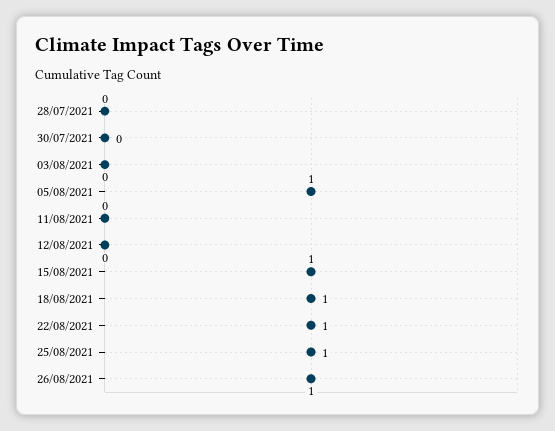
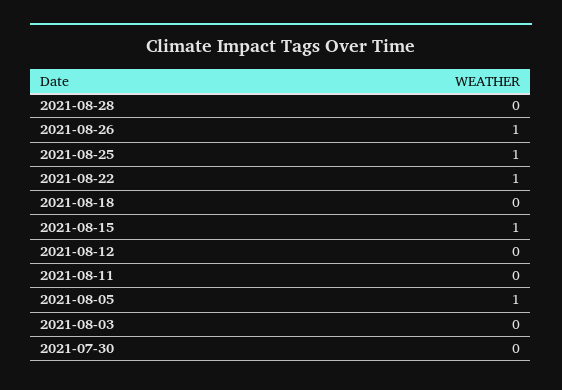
28/07/2021: 0 -> none
18/08/2021: 1 -> 0
2021-08-28: none -> 0

